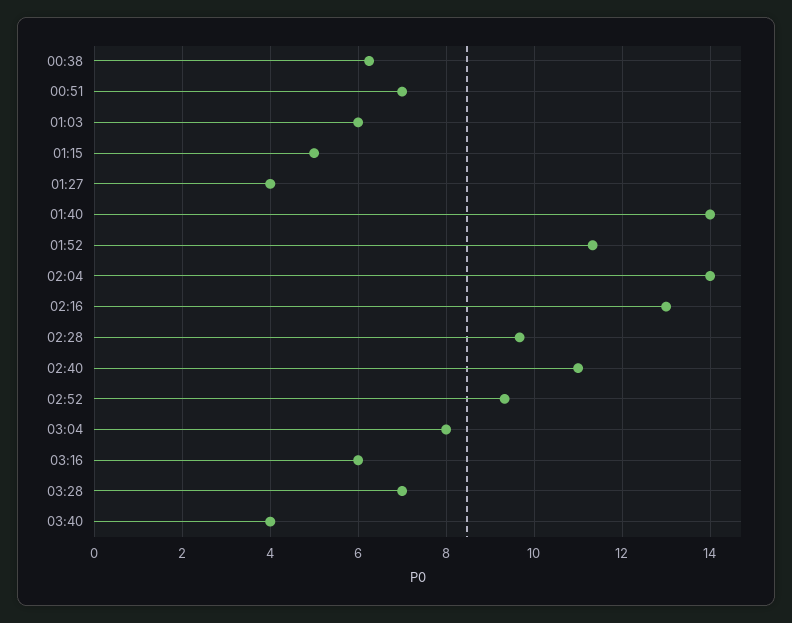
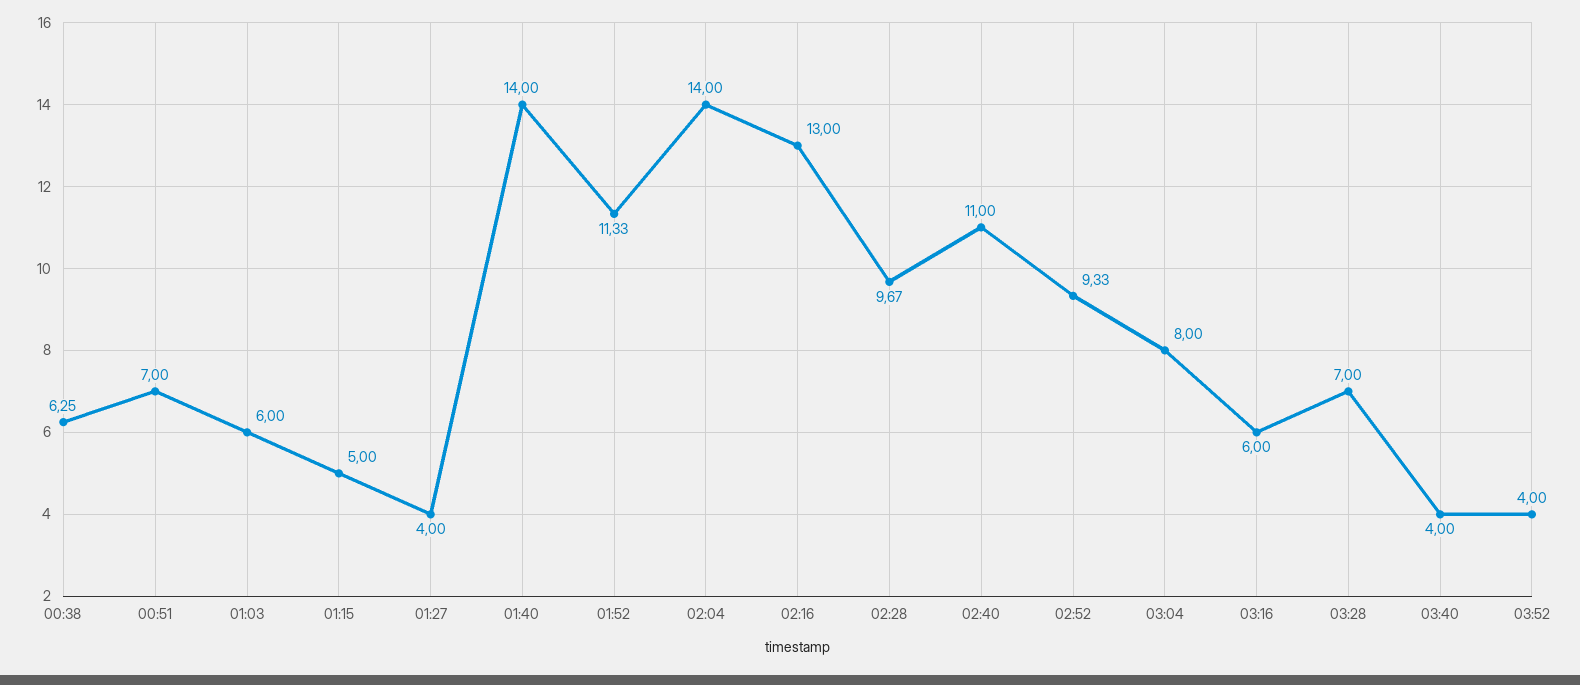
03:52: none -> 4

